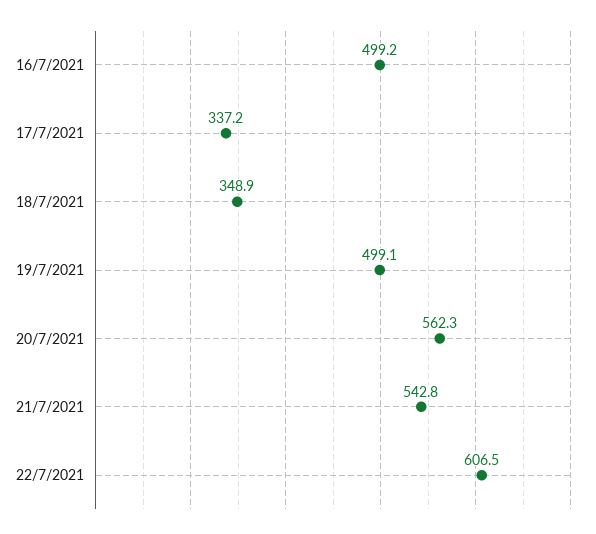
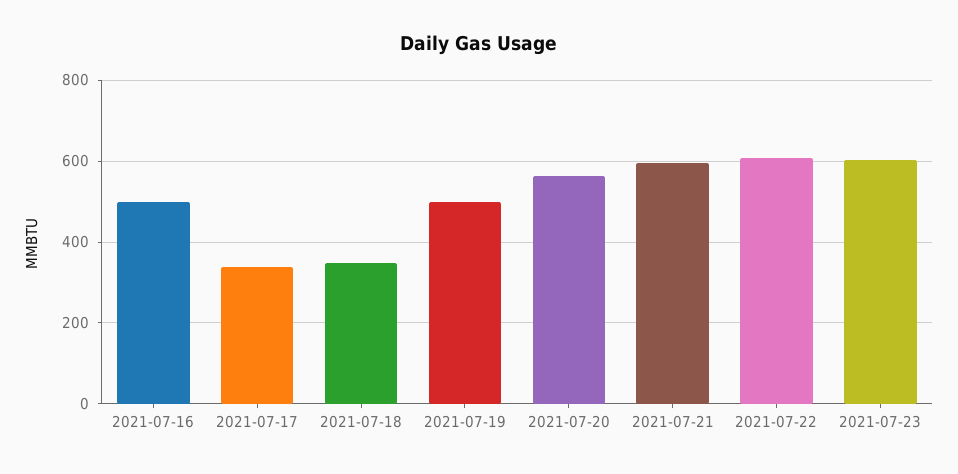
21/7/2021: 542.8 -> 600
2021-07-23: none -> 600

